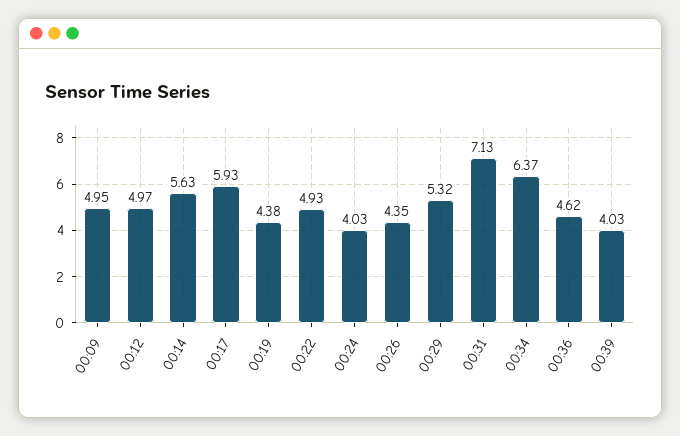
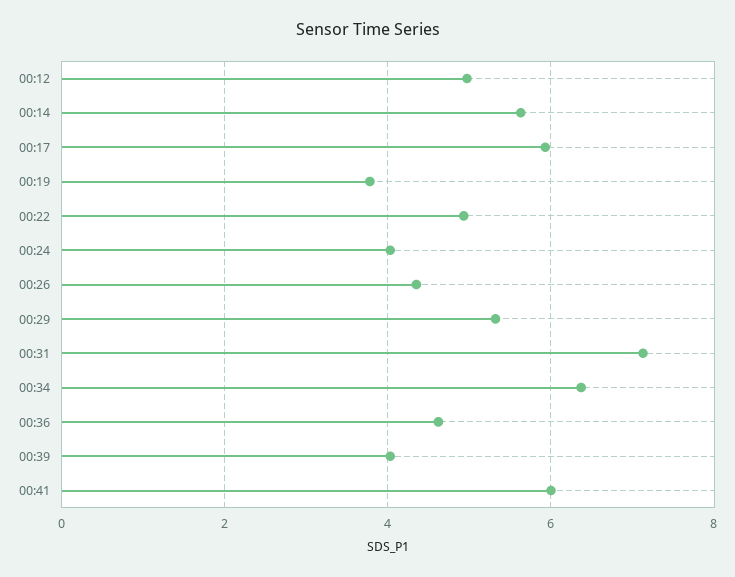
00:09: 4.95 -> none
00:19: 4.38 -> 3.8
00:41: none -> 6

